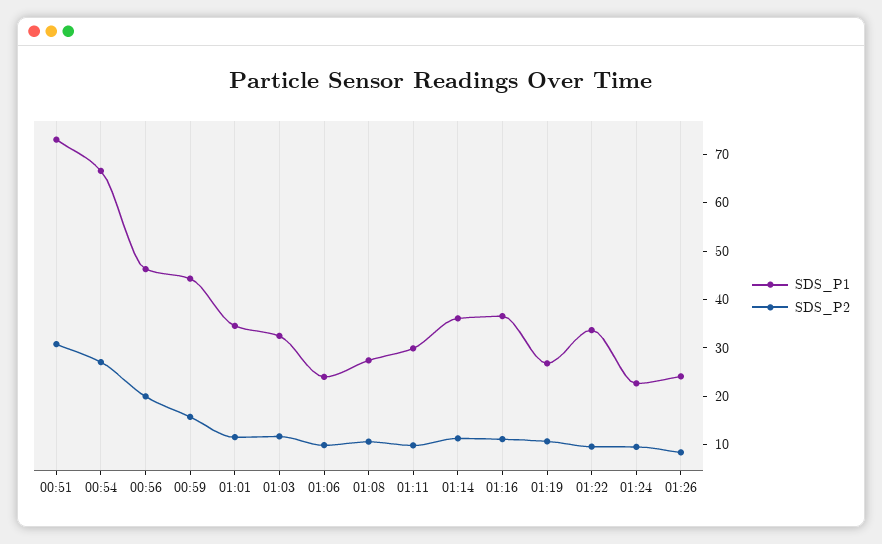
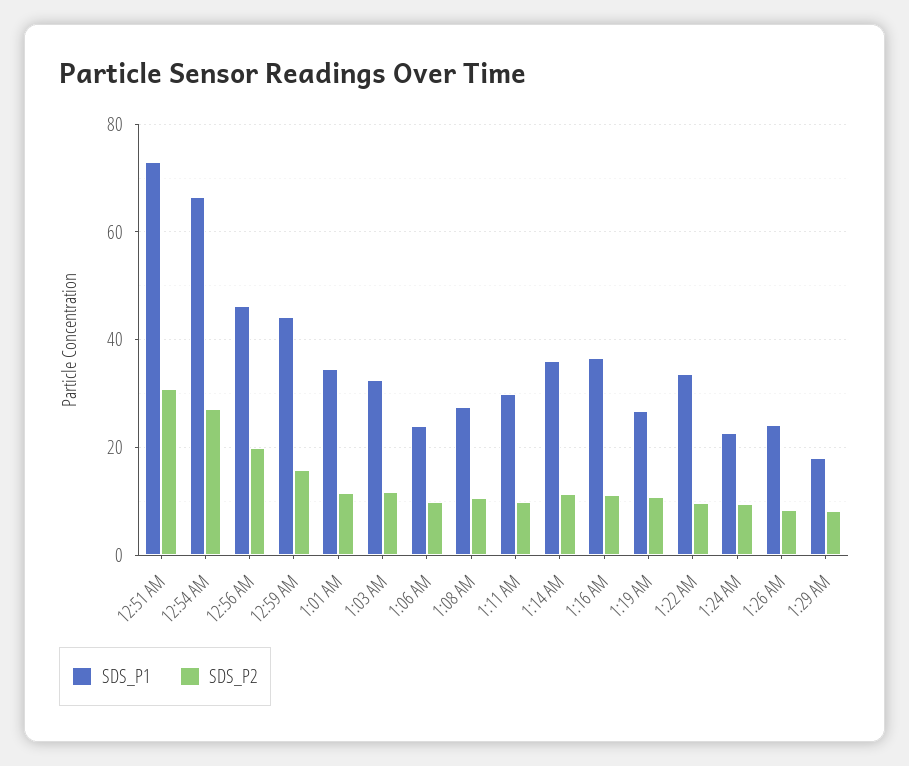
SDS_P1, 1:29 AM: none -> 18
SDS_P2, 1:29 AM: none -> 8

